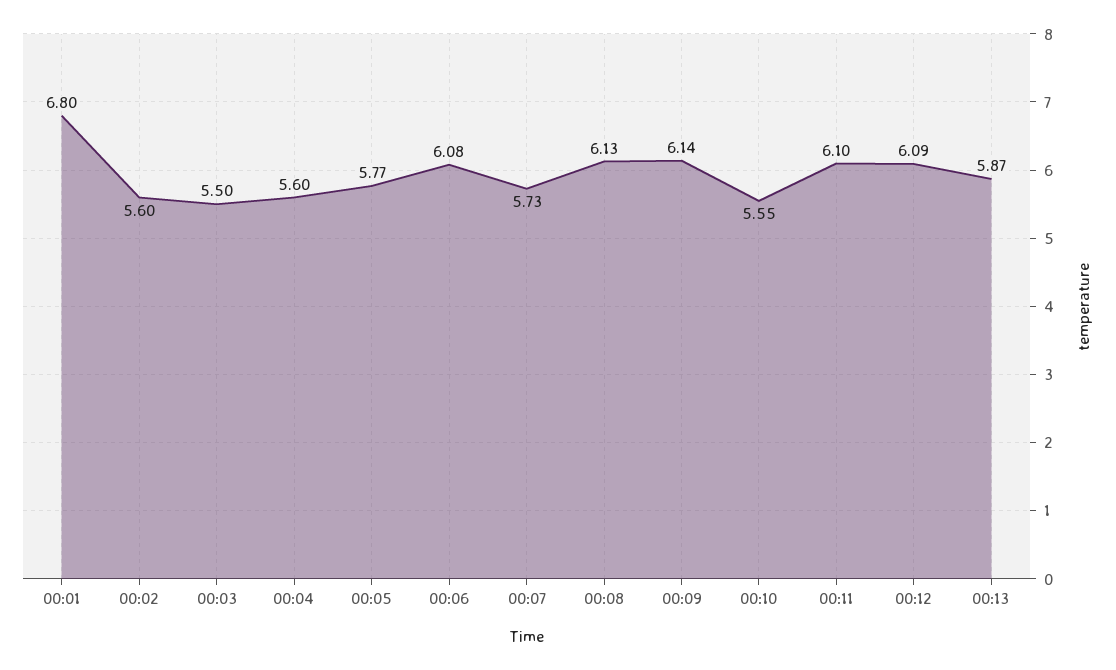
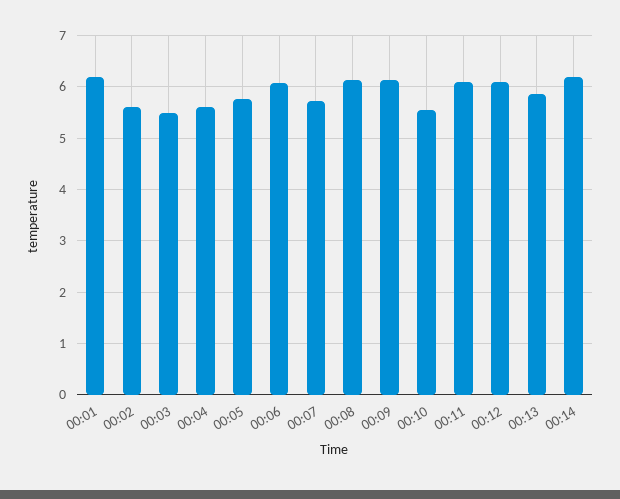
00:01: 6.8 -> 6.2
00:14: none -> 6.2

